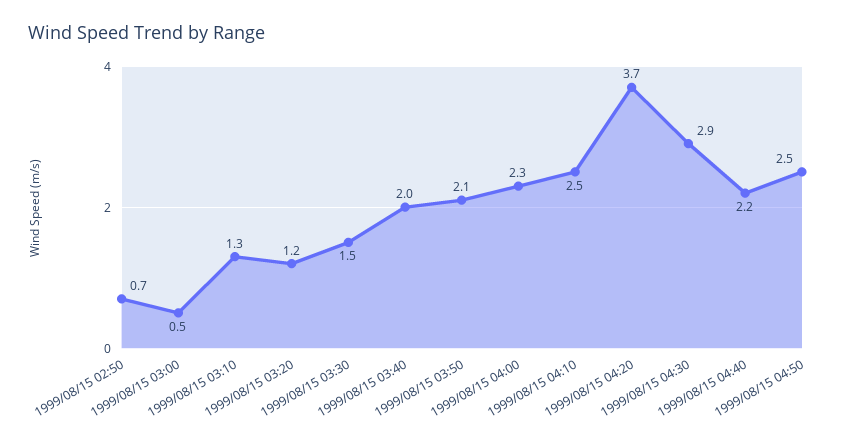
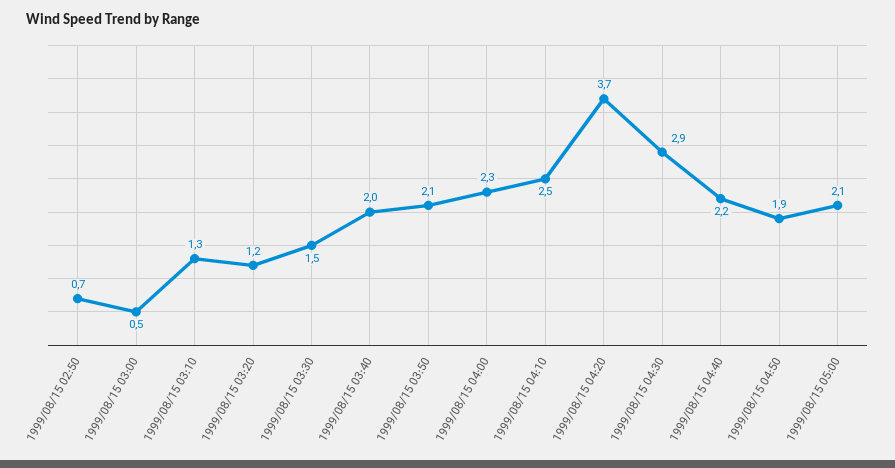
1999/08/15 04:50: 2.5 -> 1.9
1999/08/15 05:00: none -> 2.1

